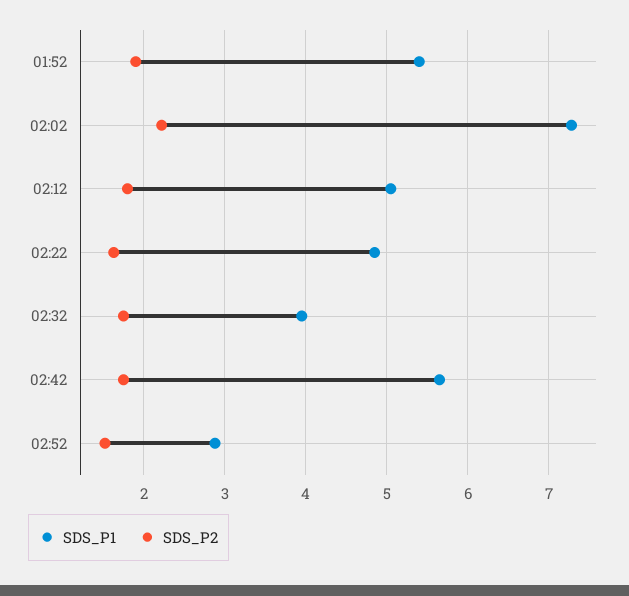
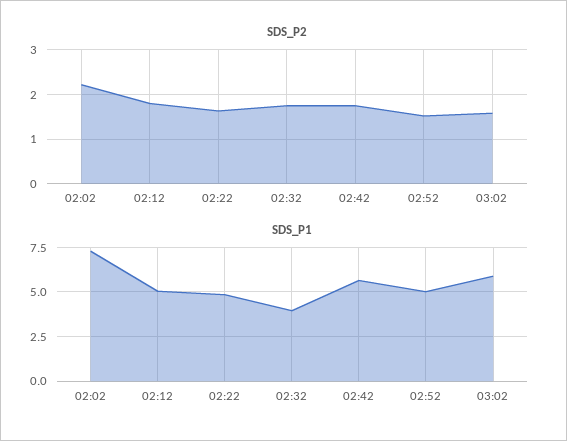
SDS_P1, 01:52: 5.4 -> none
SDS_P2, 01:52: 1.9 -> none
SDS_P1, 02:52: 2.9 -> 5
SDS_P2, 03:02: none -> 1.6
SDS_P1, 03:02: none -> 6

